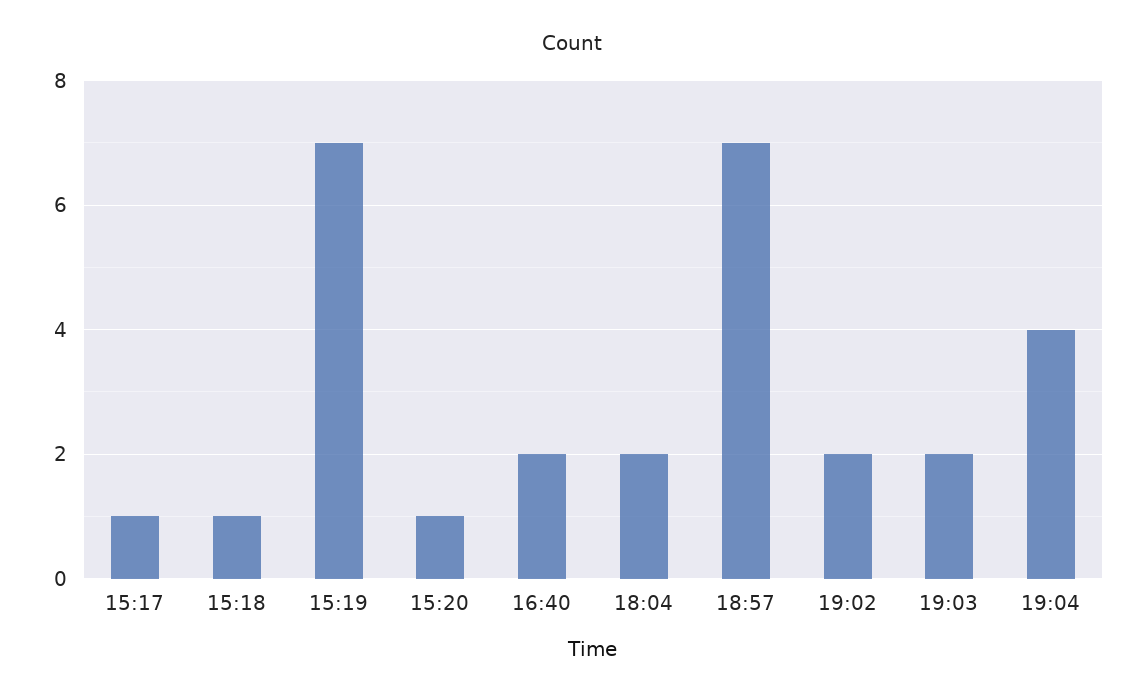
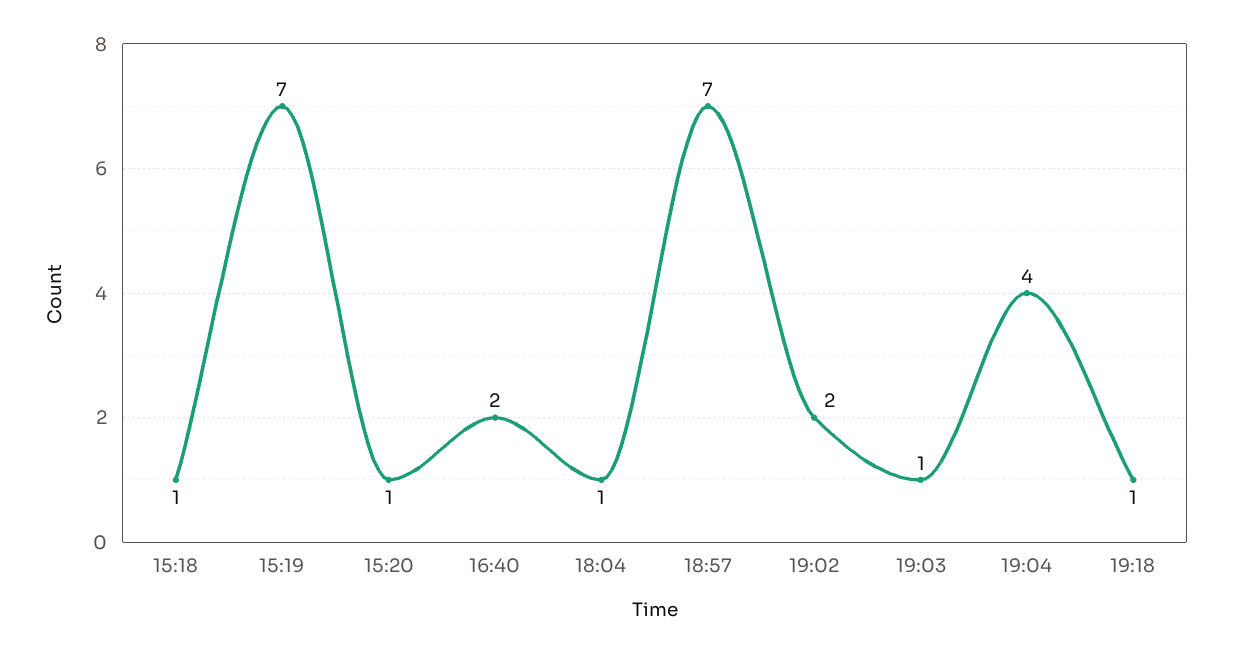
15:17: 1 -> none
18:04: 2 -> 1
19:03: 2 -> 1
19:18: none -> 1

